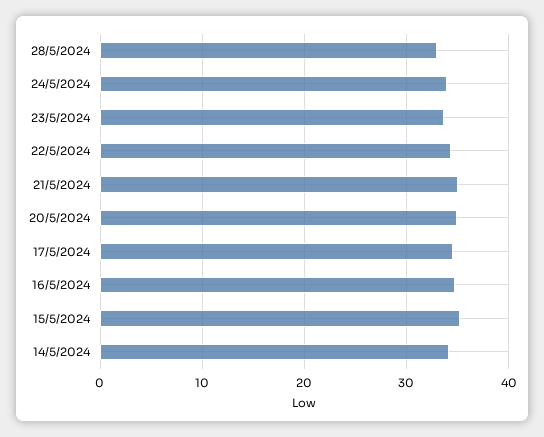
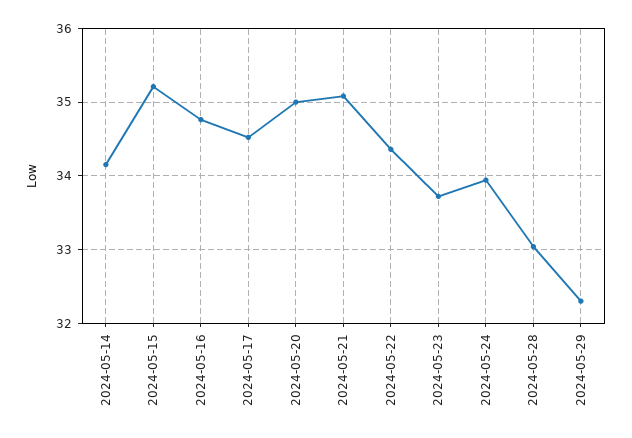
2024-05-29: none -> 32.3

